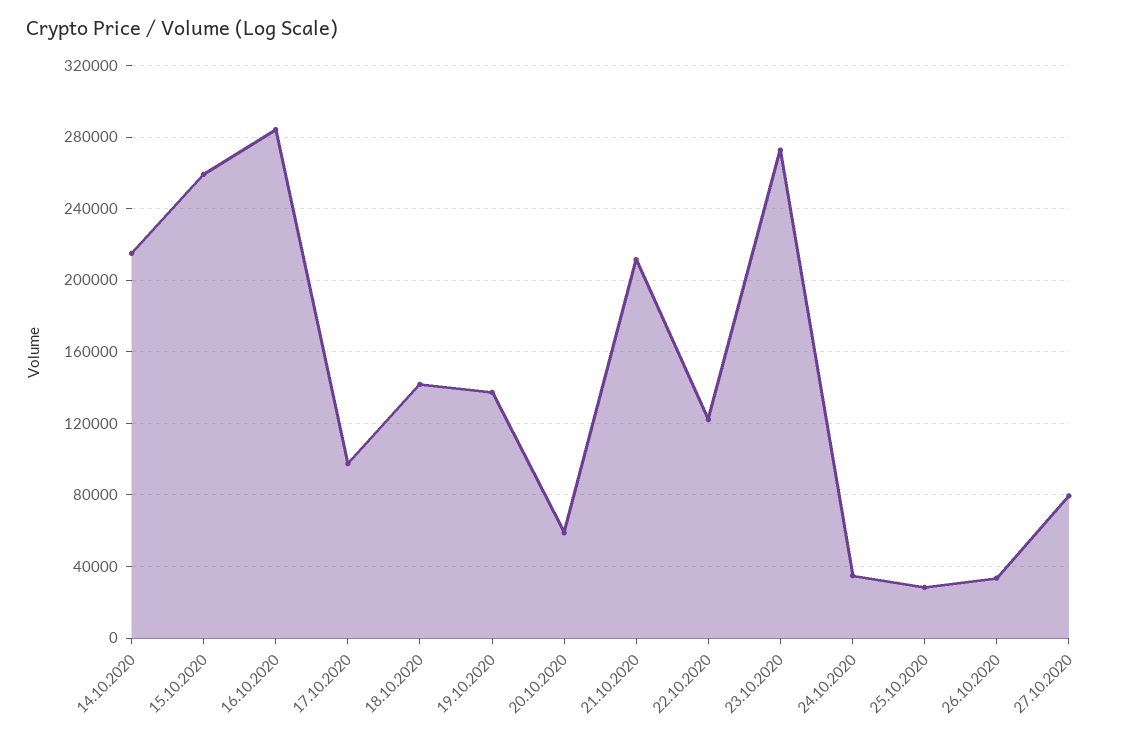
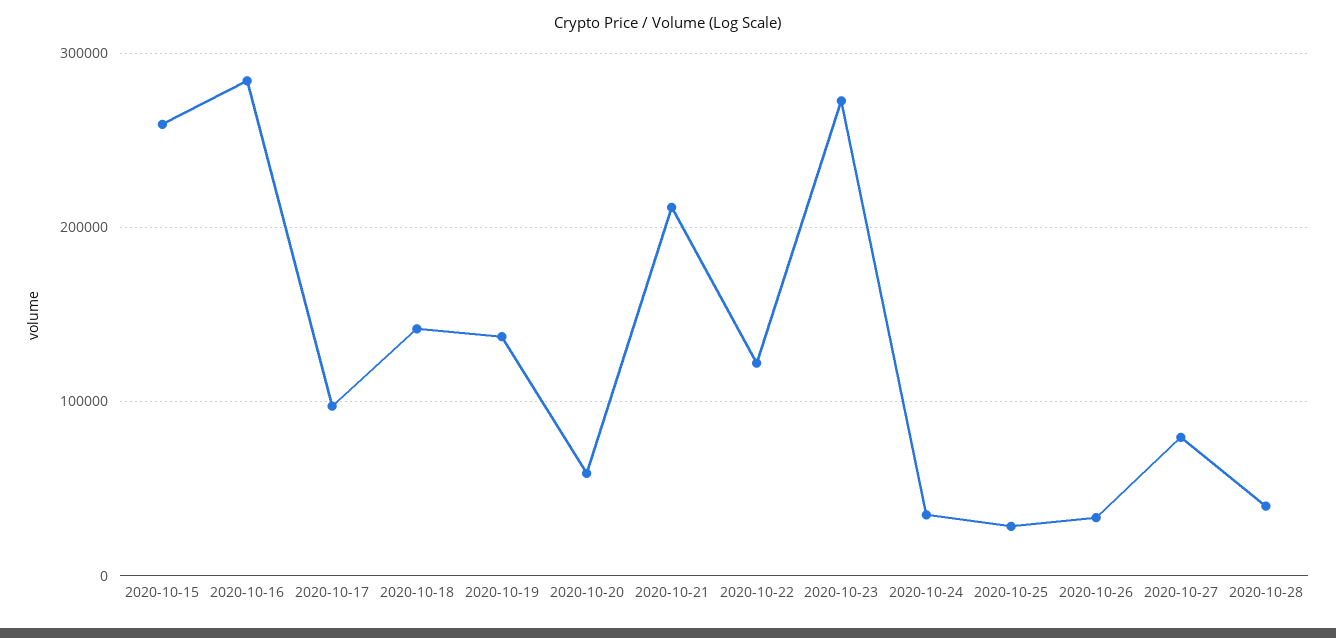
14.10.2020: 215000 -> none
2020-10-28: none -> 40000

